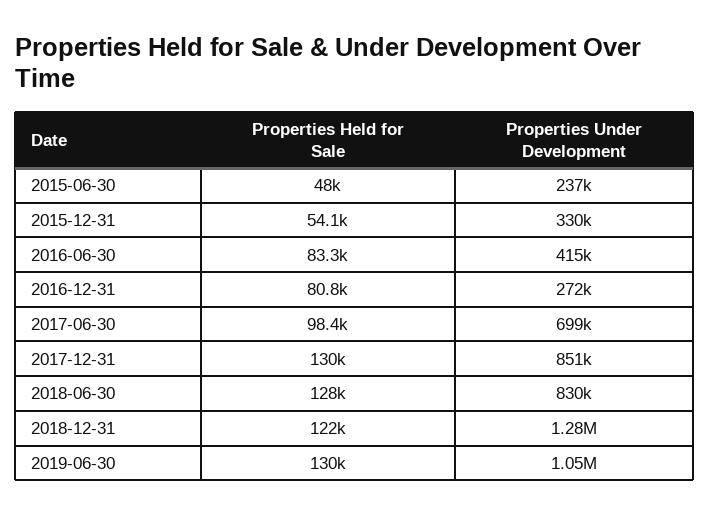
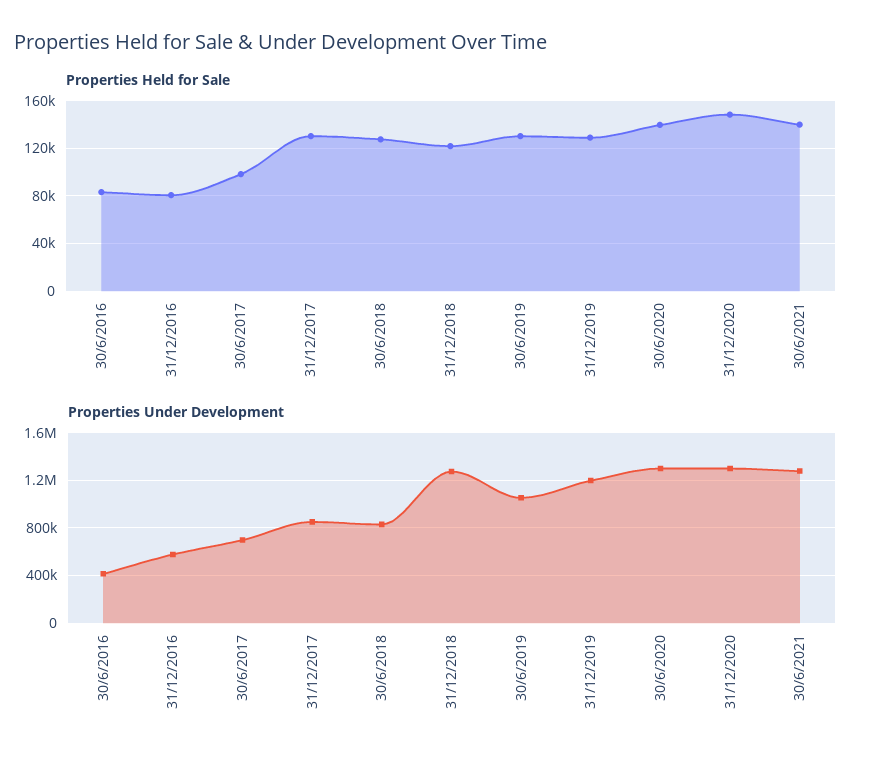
Properties Held for Sale, 2015-06-30: 48000 -> none
Properties Under Development, 2015-06-30: 237000 -> none
Properties Held for Sale, 2015-12-31: 54100 -> none
Properties Under Development, 2015-12-31: 330000 -> none
Properties Under Development, 2016-12-31: 272000 -> 600000
Properties Held for Sale, 31/12/2019: none -> 130000
Properties Held for Sale, 30/6/2020: none -> 140000
Properties Held for Sale, 31/12/2020: none -> 150000
Properties Held for Sale, 30/6/2021: none -> 140000
Properties Under Development, 31/12/2019: none -> 1200000
Properties Under Development, 30/6/2020: none -> 1300000
Properties Under Development, 31/12/2020: none -> 1300000
Properties Under Development, 30/6/2021: none -> 1300000

